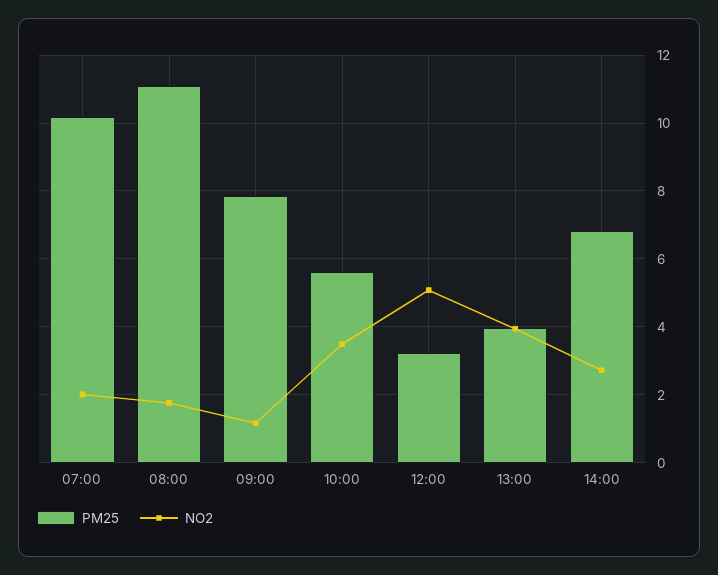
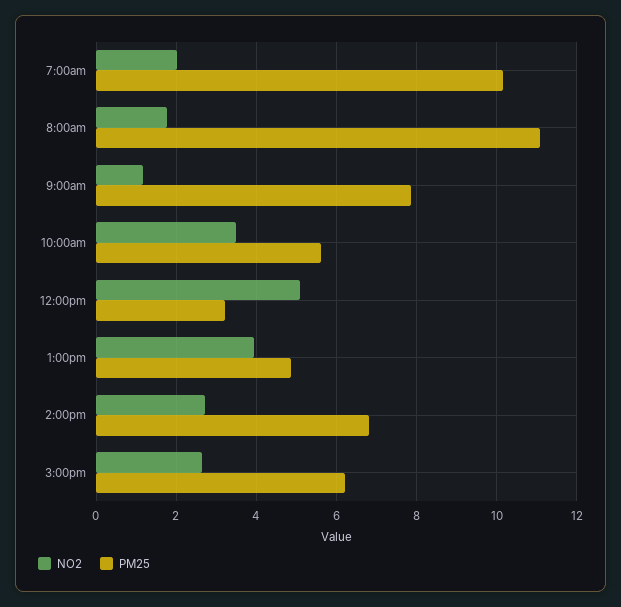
PM25, 13:00: 4 -> 4.8
NO2, 3:00pm: none -> 2.6
PM25, 3:00pm: none -> 6.2

